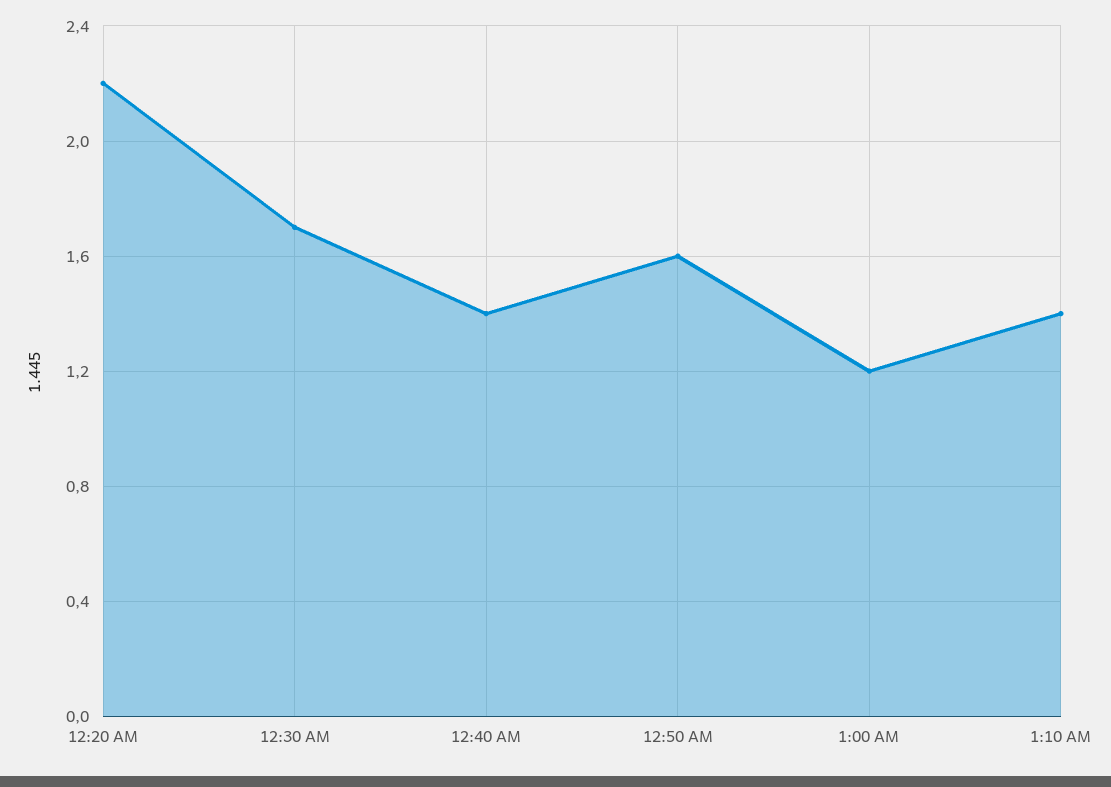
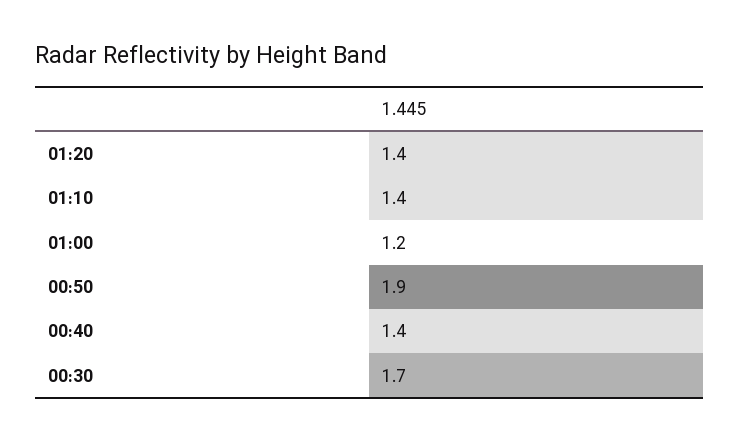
12:20 AM: 2.2 -> none
12:50 AM: 1.6 -> 1.9
01:20: none -> 1.4

